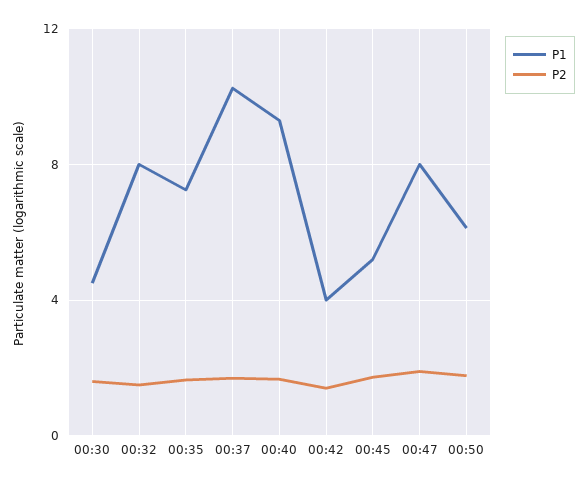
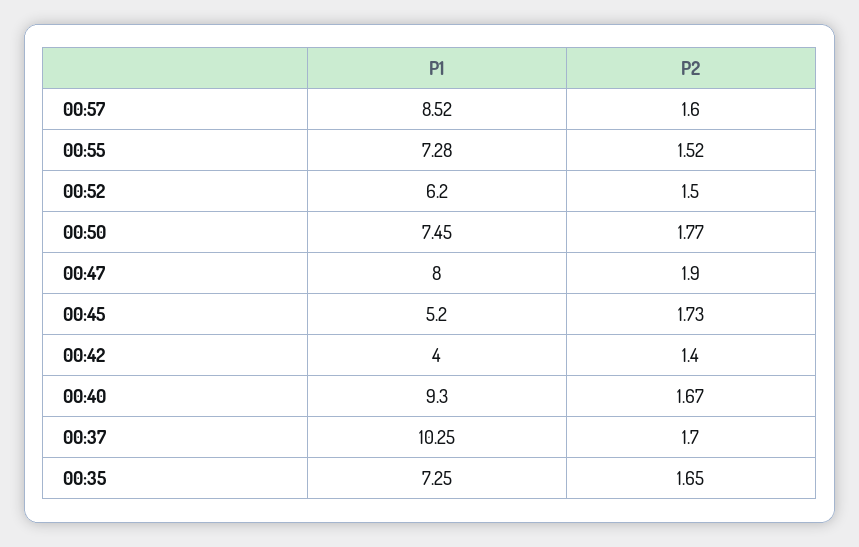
P1, 00:30: 4.5 -> none
P2, 00:30: 1.5 -> none
P1, 00:32: 8 -> none
P2, 00:32: 1.5 -> none
P1, 00:50: 6 -> 7.45
P1, 00:57: none -> 8.52
P2, 00:57: none -> 1.6
P1, 00:55: none -> 7.28
P2, 00:55: none -> 1.52
P1, 00:52: none -> 6.2
P2, 00:52: none -> 1.5

